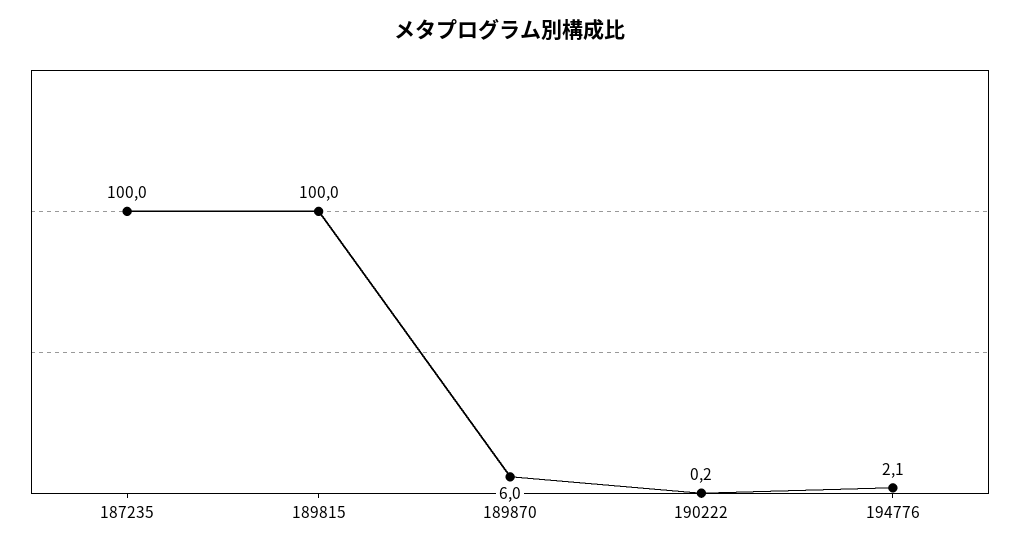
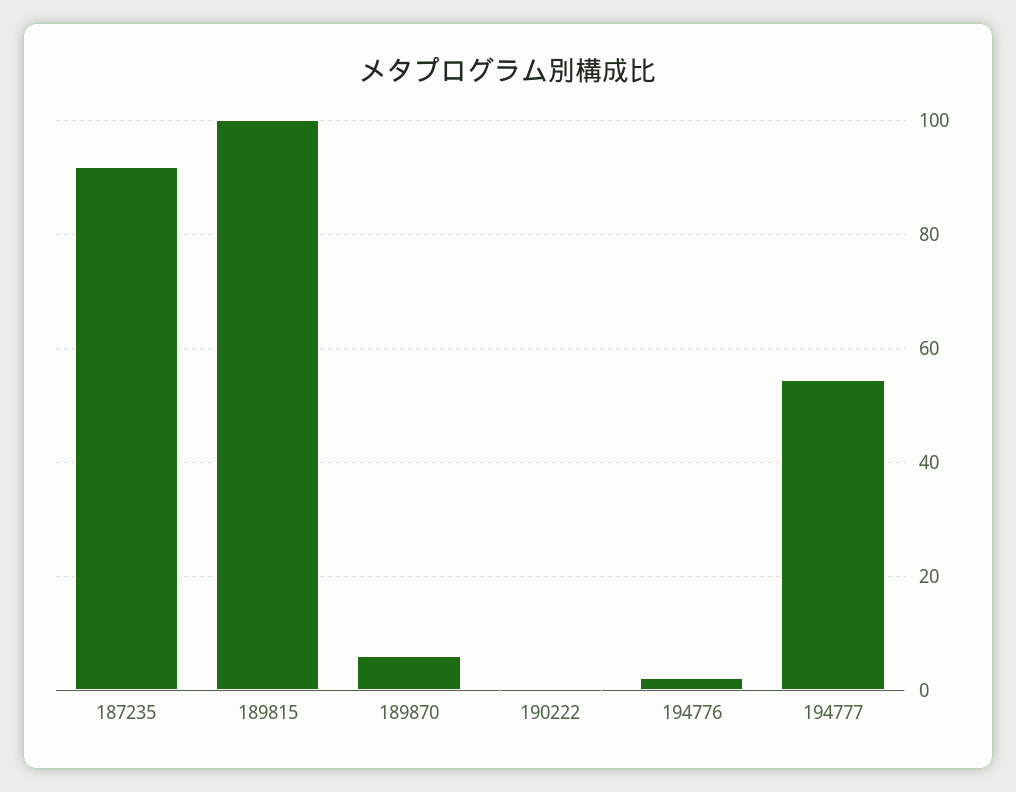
187235: 100 -> 92
194777: none -> 54

